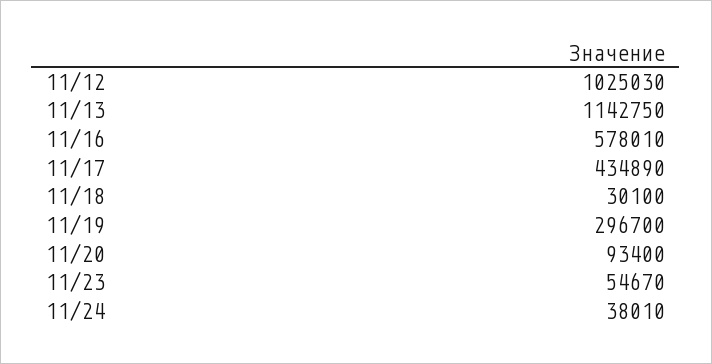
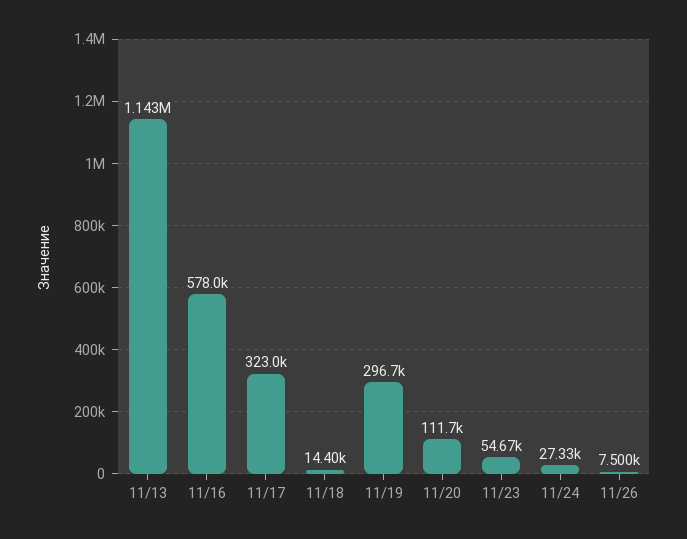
11/12: 1025030 -> none
11/17: 434890 -> 323000
11/18: 30100 -> 14400
11/20: 93400 -> 111700
11/24: 38010 -> 27330
11/26: none -> 7500

